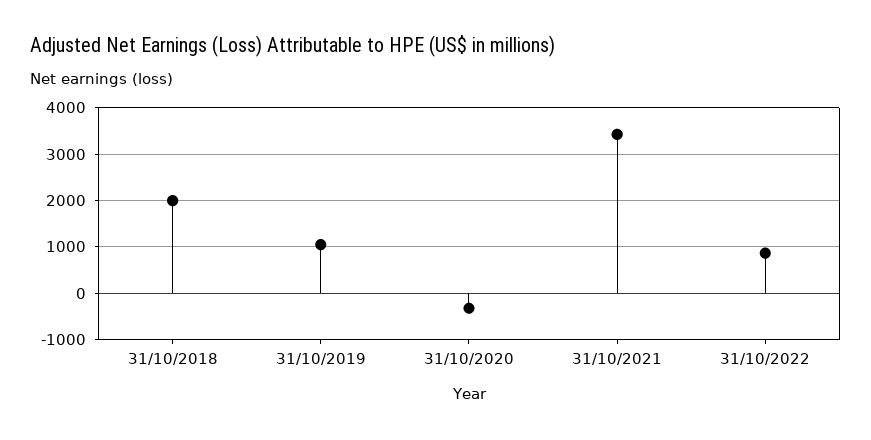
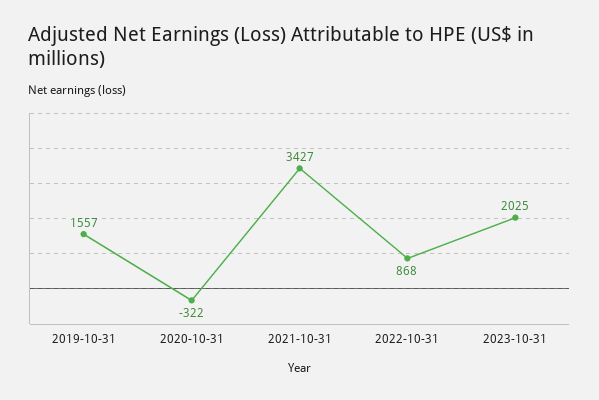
31/10/2018: 2000 -> none
31/10/2019: 1000 -> 1557
2023-10-31: none -> 2025

